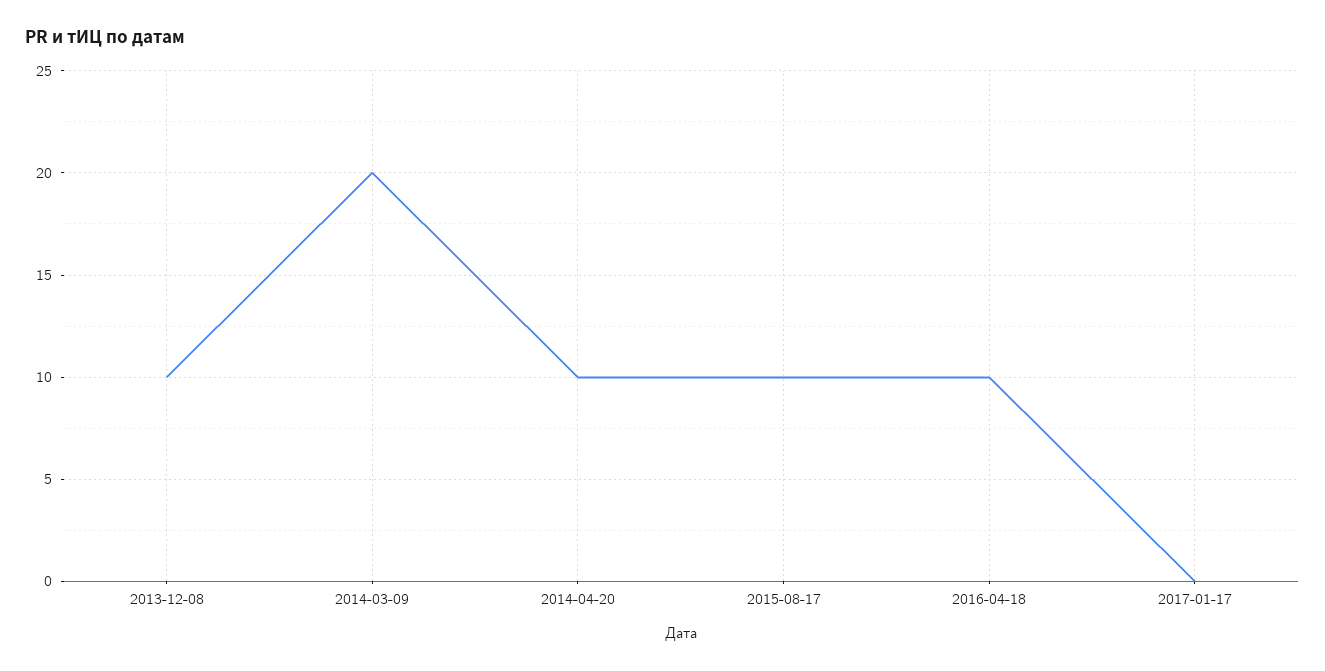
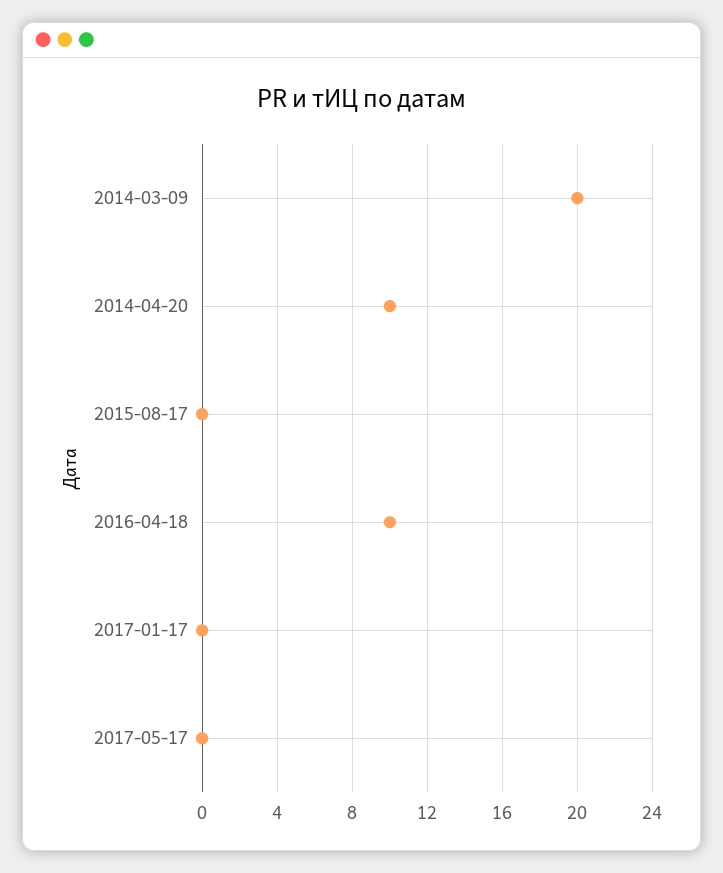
2013-12-08: 10 -> none
2015-08-17: 10 -> 0
2017-05-17: none -> 0

